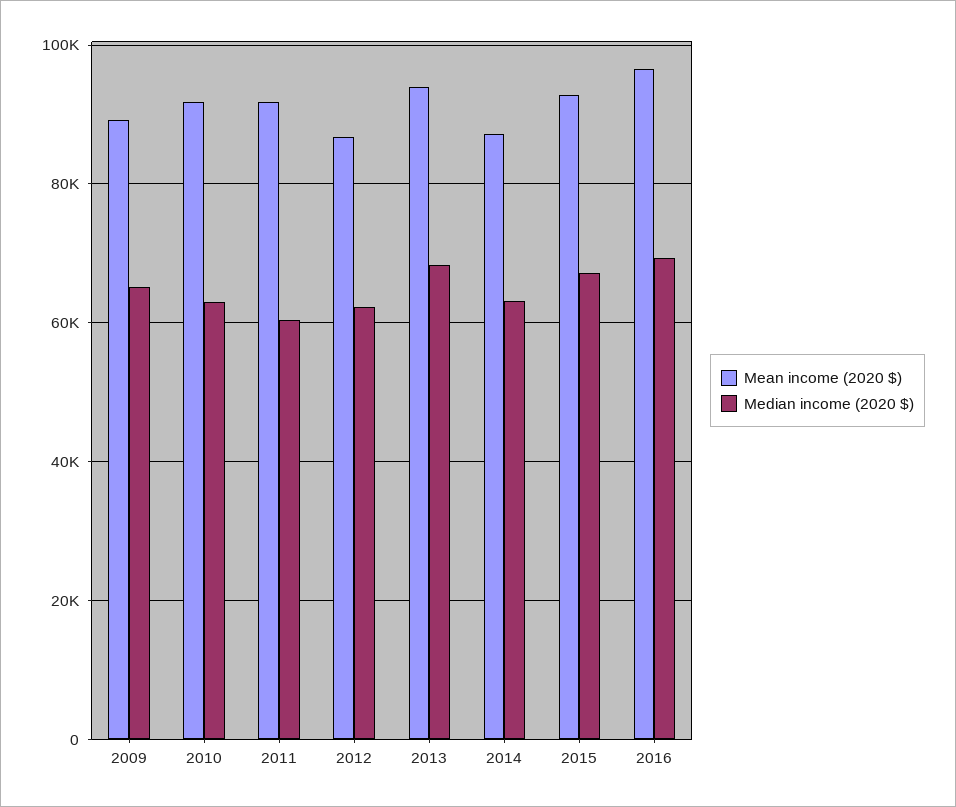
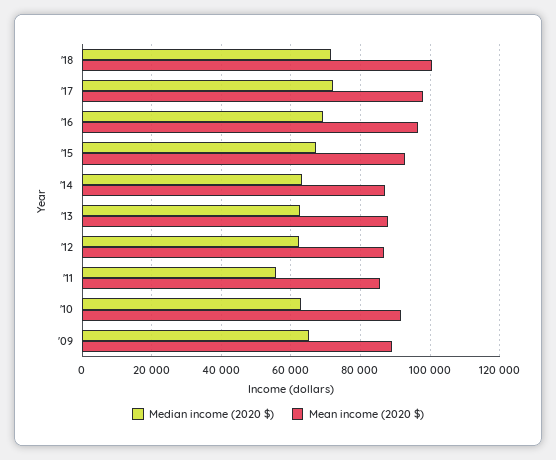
Mean income (2020 $), 2011: 92000 -> 86000
Median income (2020 $), 2011: 60000 -> 56000
Mean income (2020 $), 2013: 94000 -> 88000
Median income (2020 $), 2013: 68000 -> 62000
Median income (2020 $), '18: none -> 72000
Mean income (2020 $), '18: none -> 100000
Median income (2020 $), '17: none -> 72000
Mean income (2020 $), '17: none -> 98000

